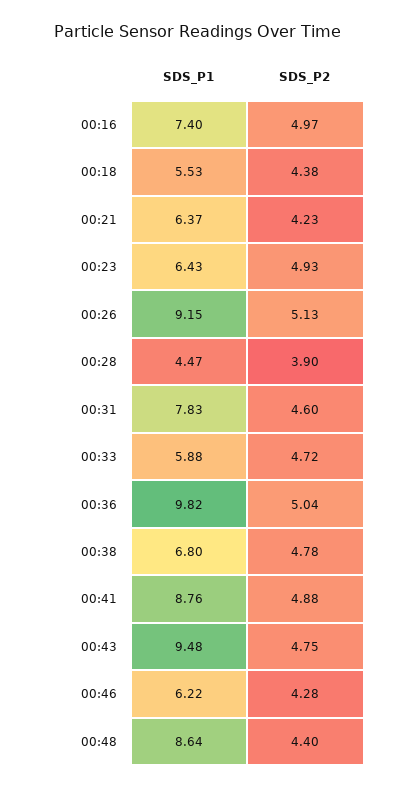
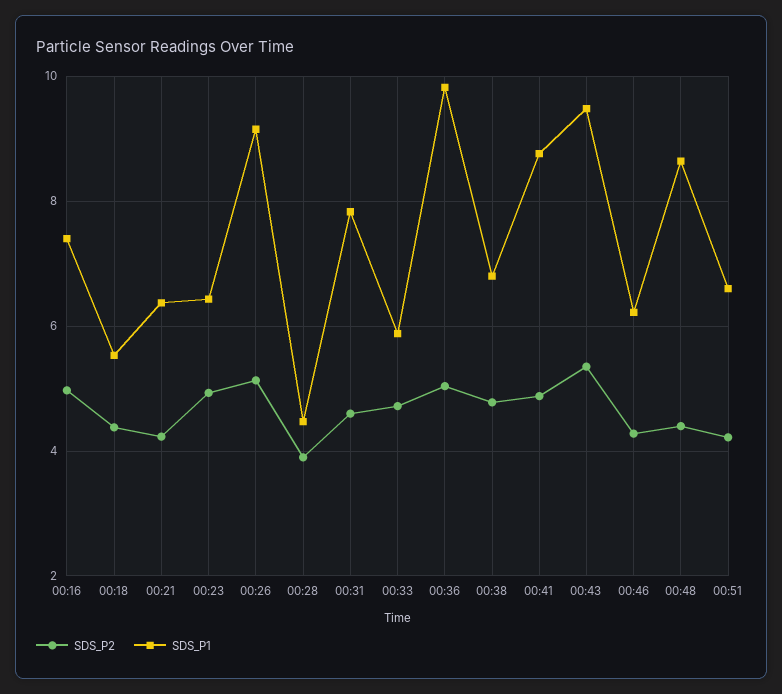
SDS_P2, 00:43: 4.75 -> 5.4
SDS_P2, 00:51: none -> 4.2
SDS_P1, 00:51: none -> 6.6

